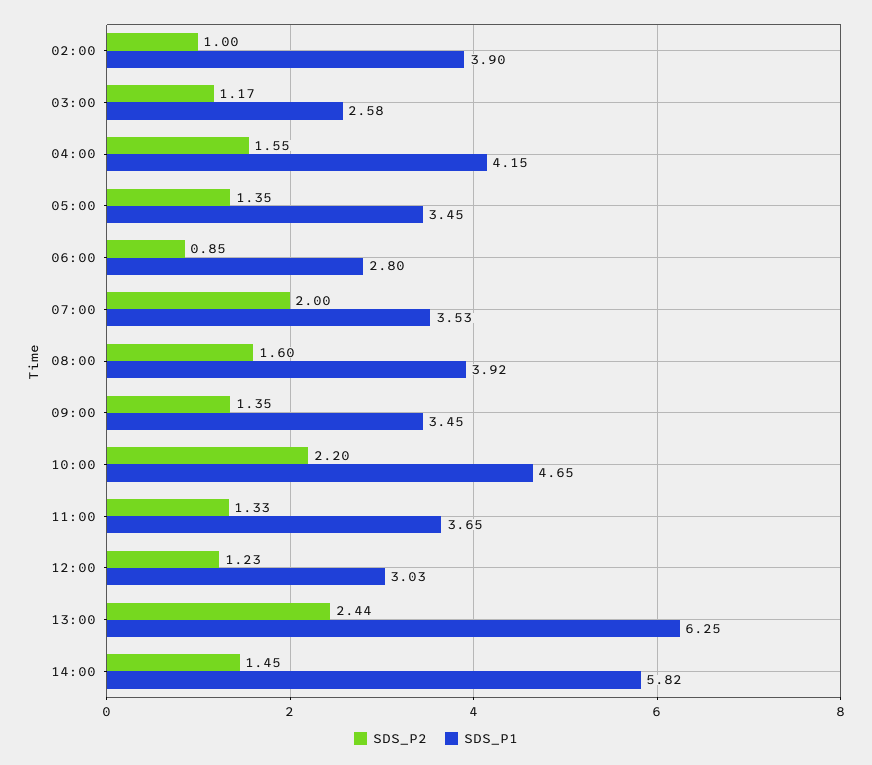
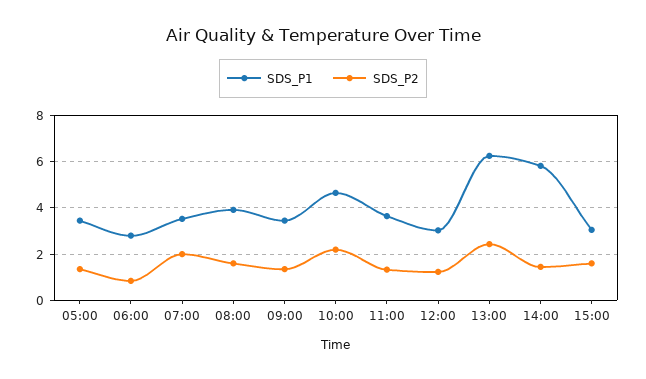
SDS_P2, 02:00: 1 -> none
SDS_P1, 02:00: 3.9 -> none
SDS_P2, 03:00: 1.17 -> none
SDS_P1, 03:00: 2.58 -> none
SDS_P2, 04:00: 1.55 -> none
SDS_P1, 04:00: 4.15 -> none
SDS_P1, 15:00: none -> 3
SDS_P2, 15:00: none -> 1.5

